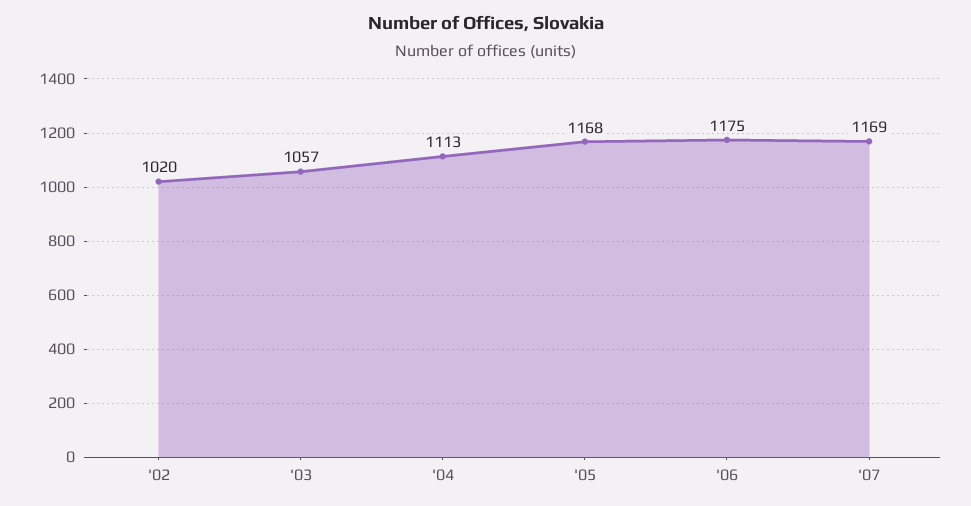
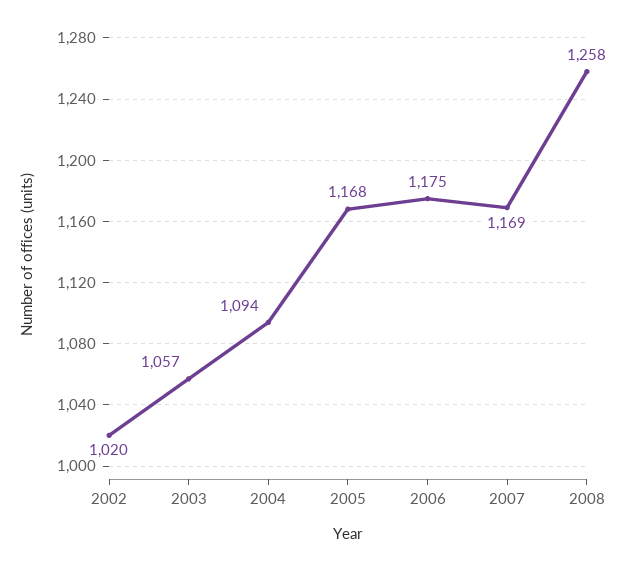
'04: 1113 -> 1094
2008: none -> 1258

